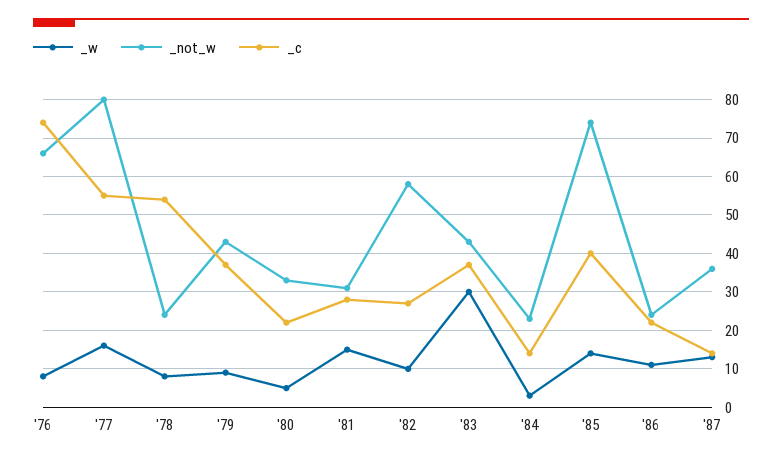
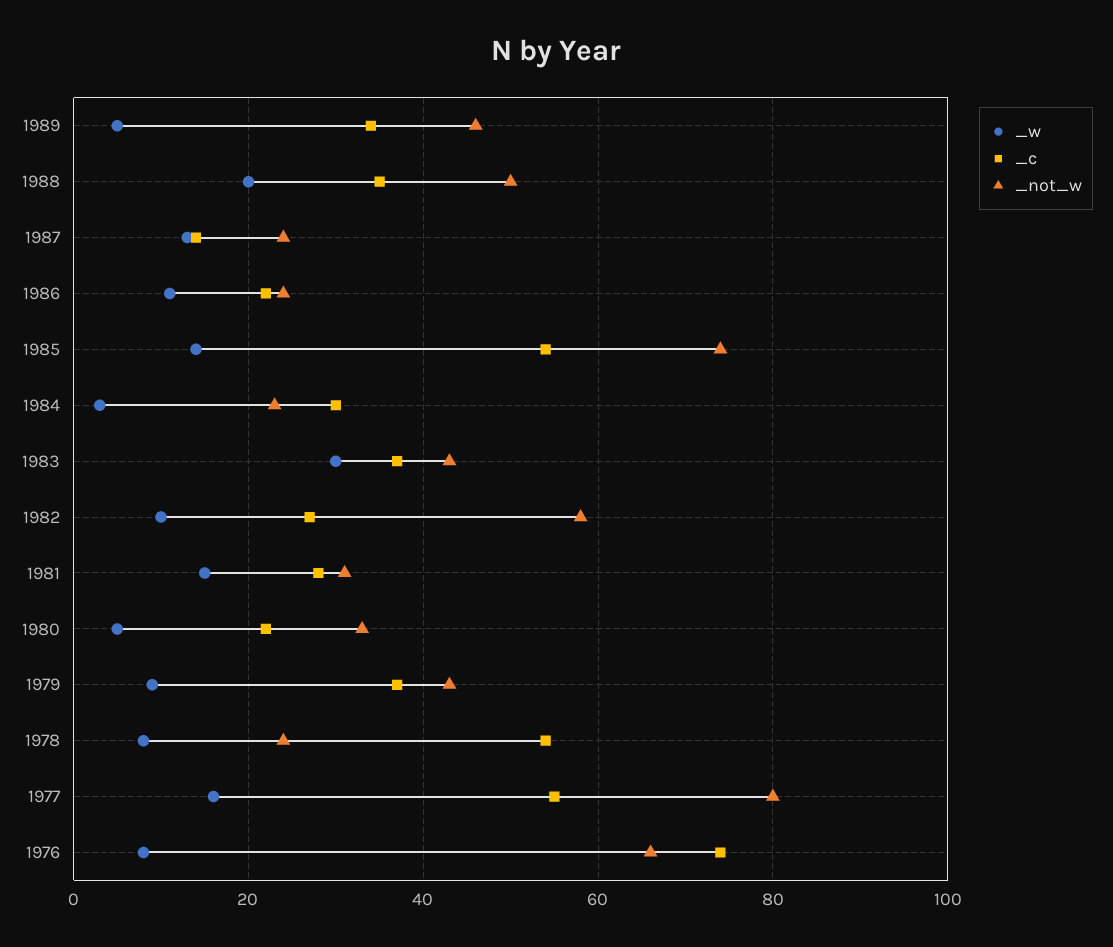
_c, '84: 15 -> 30
_c, '85: 40 -> 55
_not_w, '87: 35 -> 25
_w, 1989: none -> 5
_c, 1989: none -> 35
_not_w, 1989: none -> 45
_w, 1988: none -> 20
_c, 1988: none -> 35
_not_w, 1988: none -> 50

